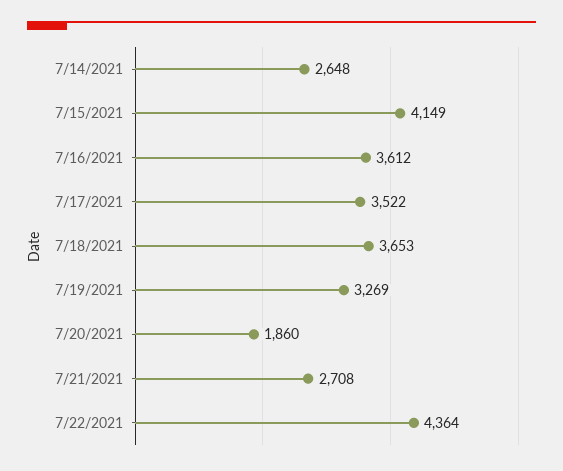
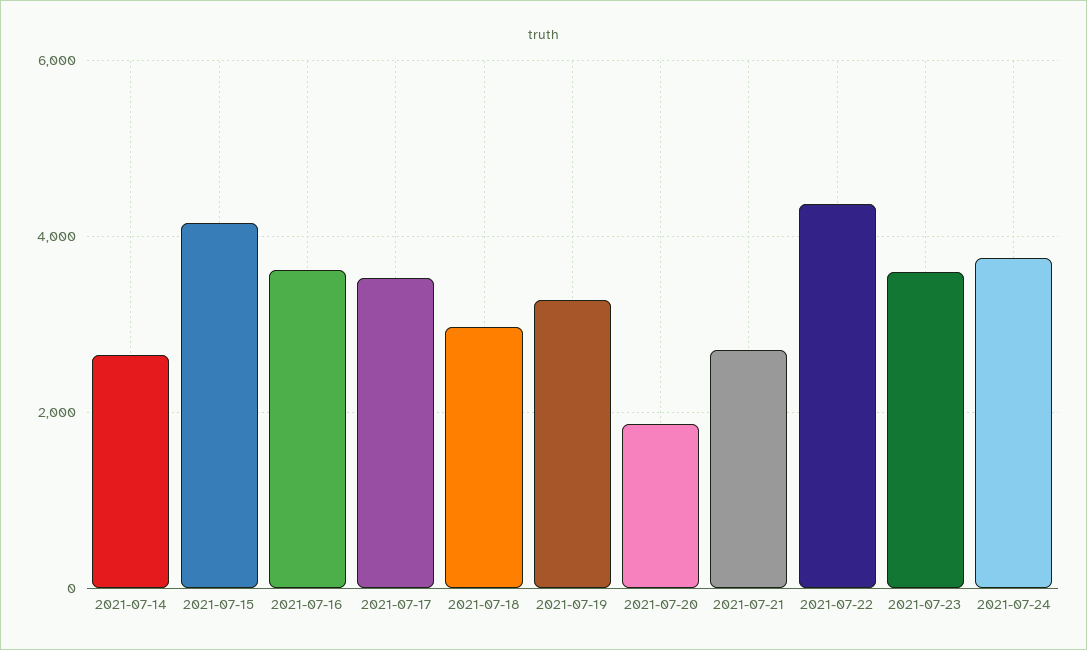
7/18/2021: 3653 -> 3000
2021-07-23: none -> 3600
2021-07-24: none -> 3800

